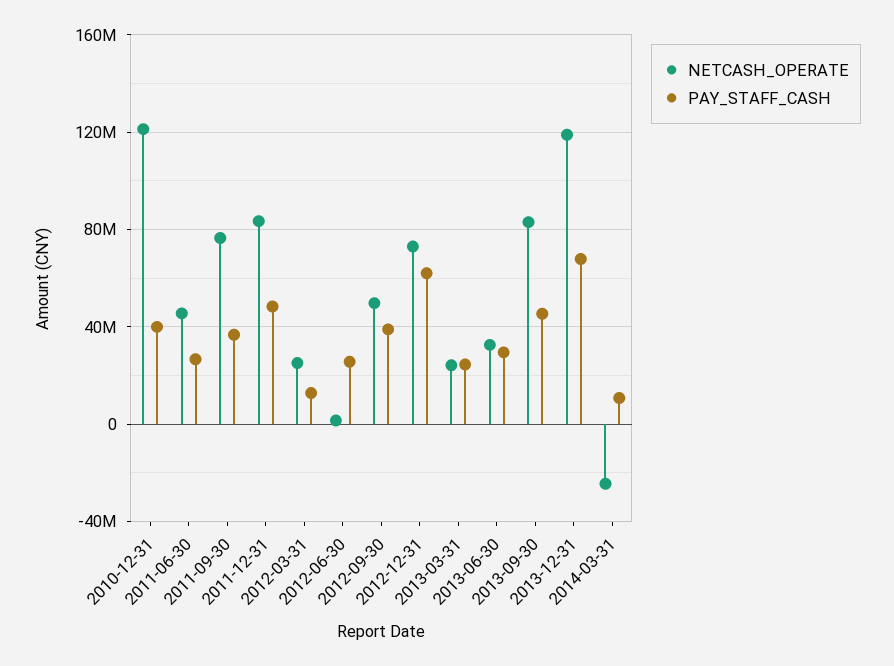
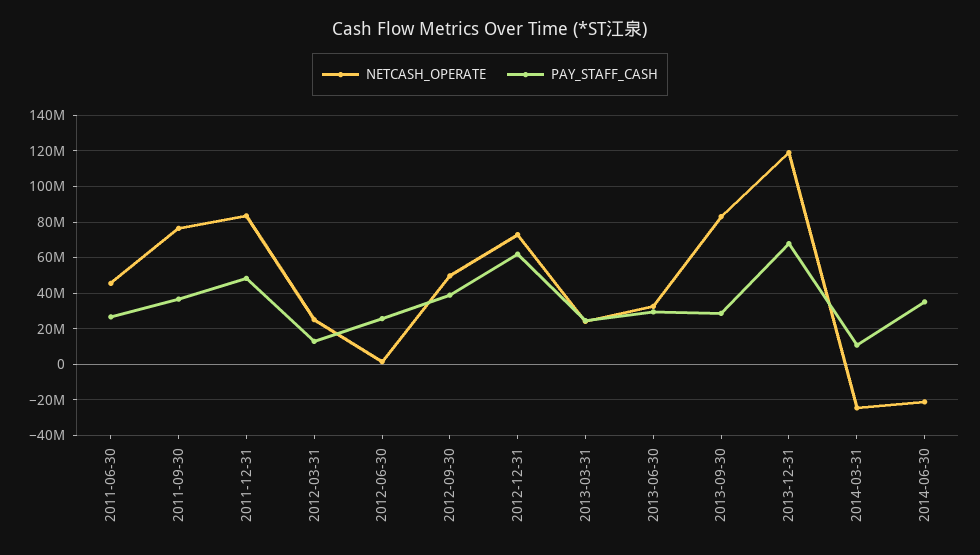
NETCASH_OPERATE, 2010-12-31: 120000000 -> none
PAY_STAFF_CASH, 2010-12-31: 40000000 -> none
PAY_STAFF_CASH, 2013-09-30: 45000000 -> 30000000
NETCASH_OPERATE, 2014-06-30: none -> -20000000
PAY_STAFF_CASH, 2014-06-30: none -> 35000000

